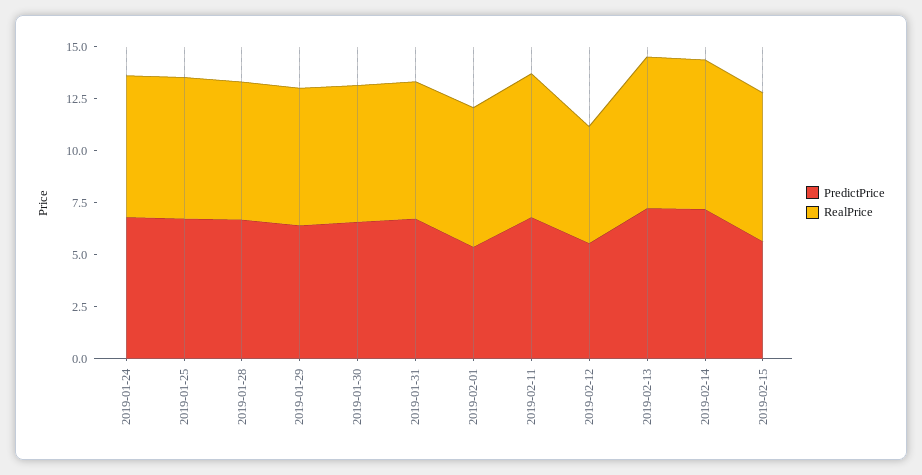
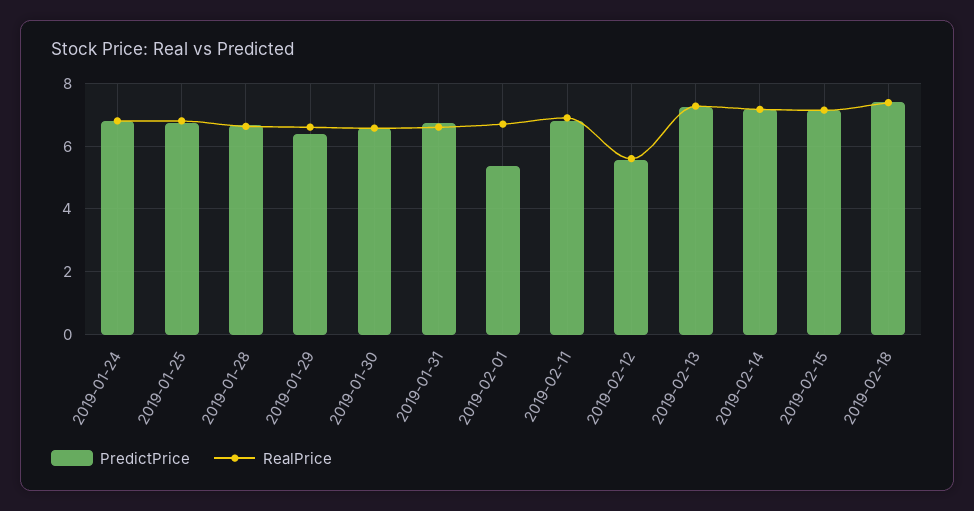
PredictPrice, 2019-02-15: 5.5 -> 7.2
PredictPrice, 2019-02-18: none -> 7.4
RealPrice, 2019-02-18: none -> 7.4

